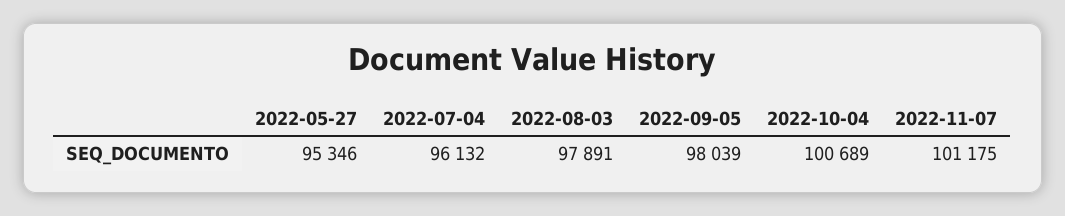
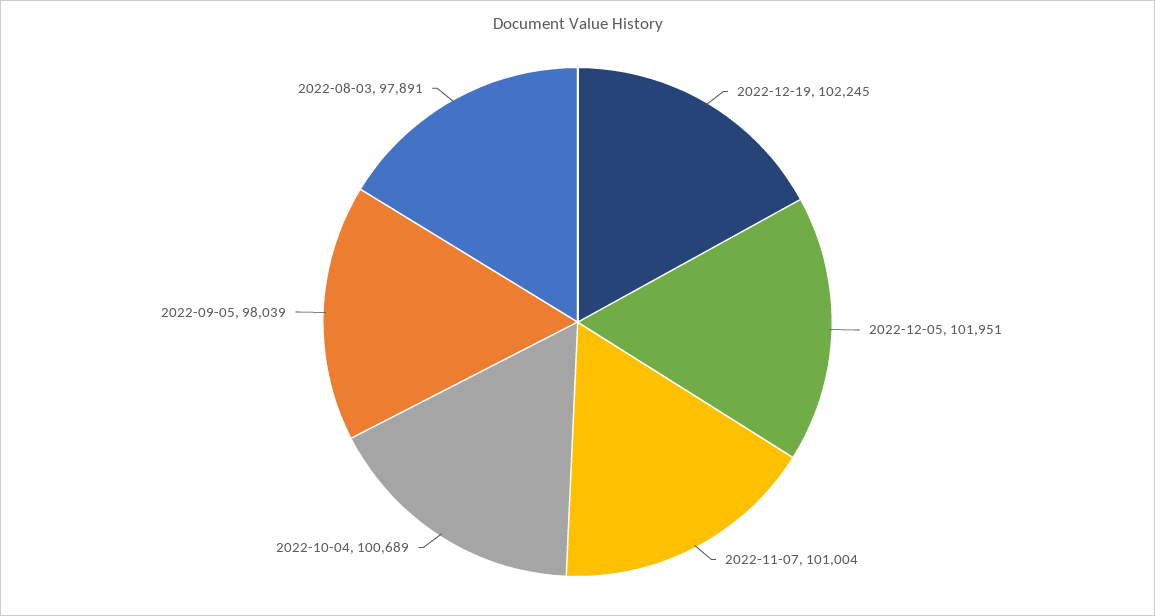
2022-05-27: 95346 -> none
2022-07-04: 96132 -> none
2022-11-07: 101175 -> 101004
2022-12-19: none -> 102245
2022-12-05: none -> 101951

